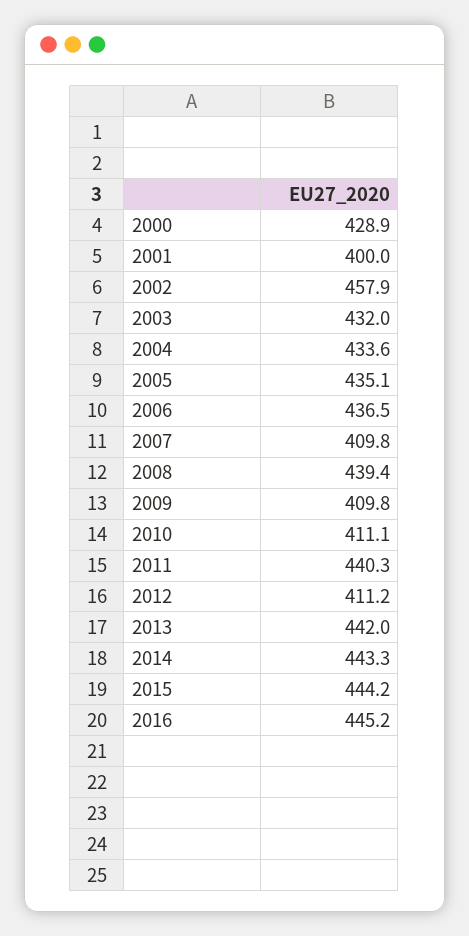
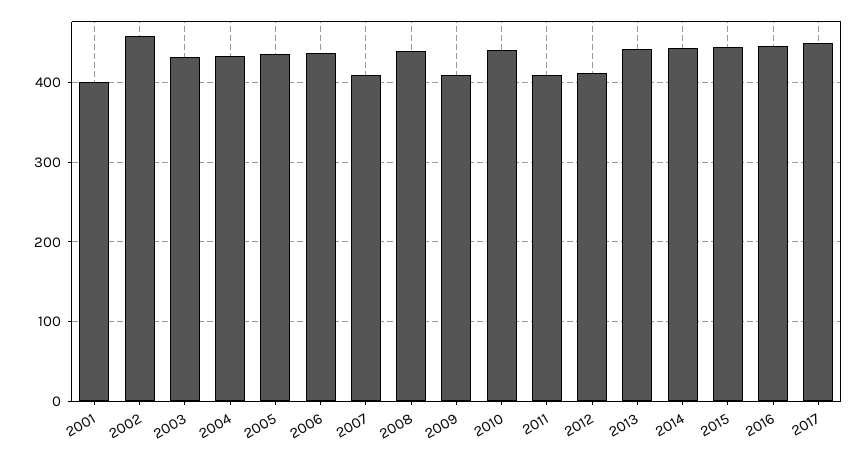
2000: 428.9 -> none
2010: 411.1 -> 440
2011: 440.3 -> 410
2017: none -> 450

